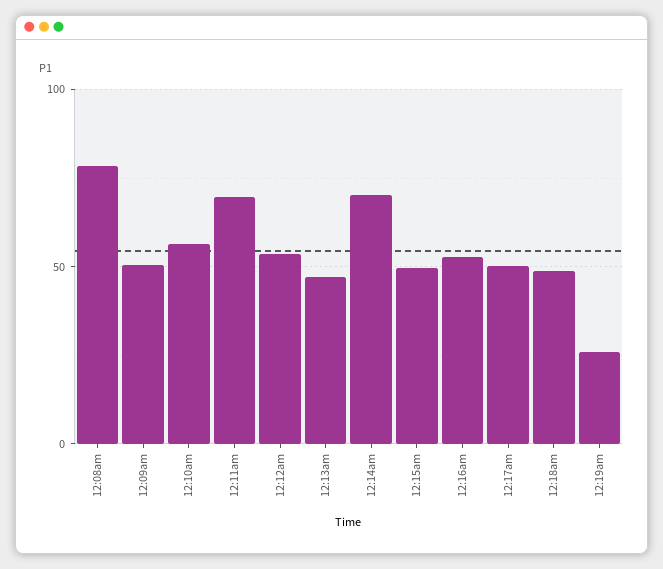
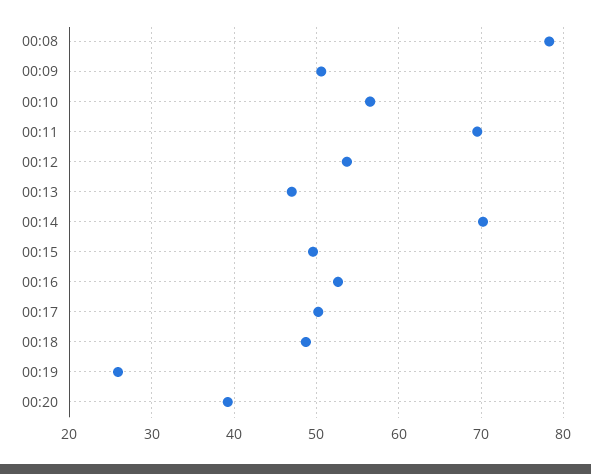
00:20: none -> 39

